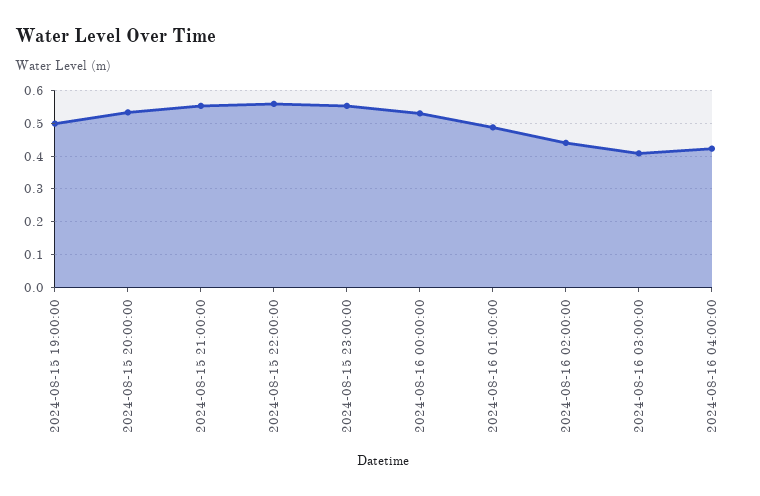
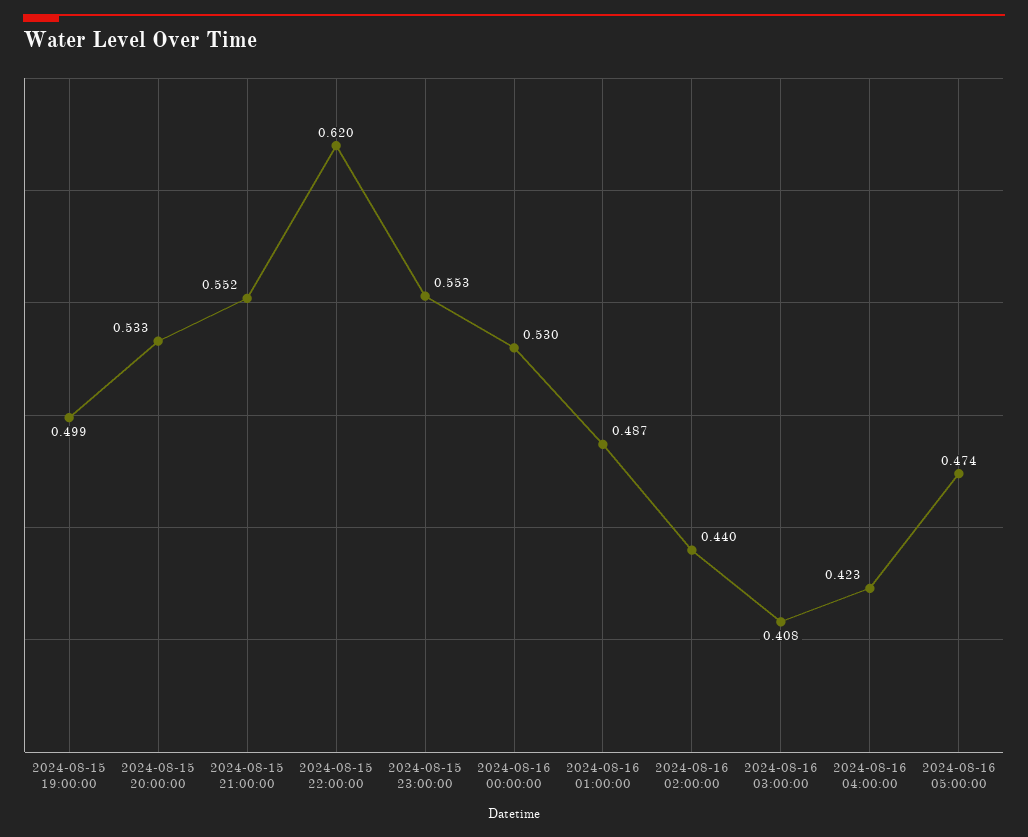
2024-08-15 22:00:00: 0.56 -> 0.62
2024-08-16 05:00:00: none -> 0.474

